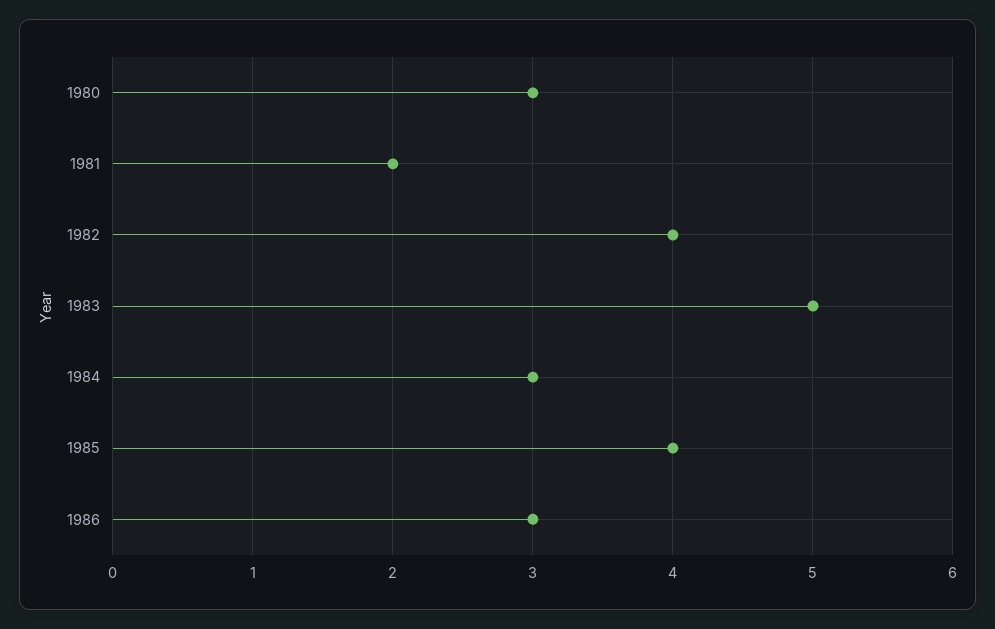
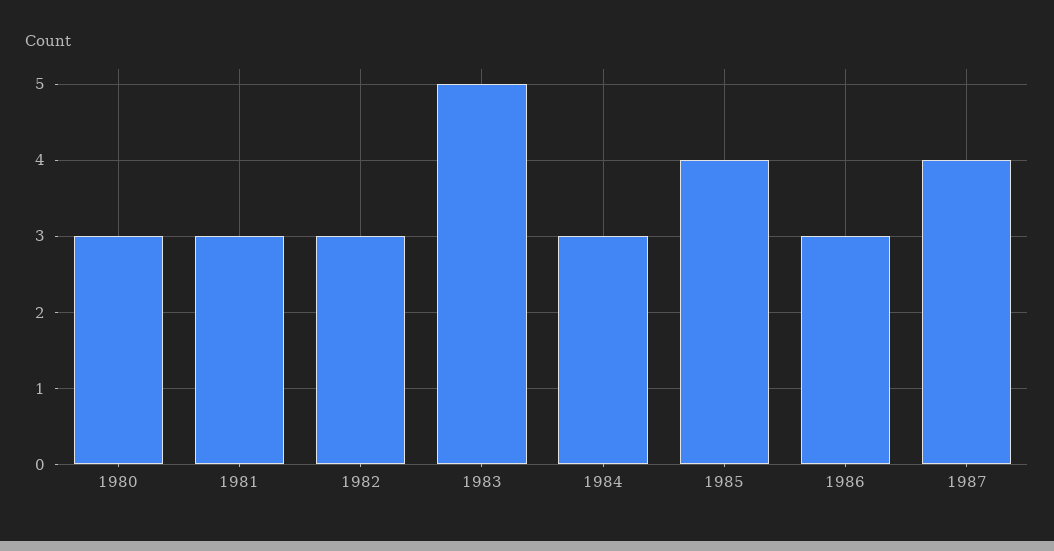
1981: 2 -> 3
1982: 4 -> 3
1987: none -> 4

